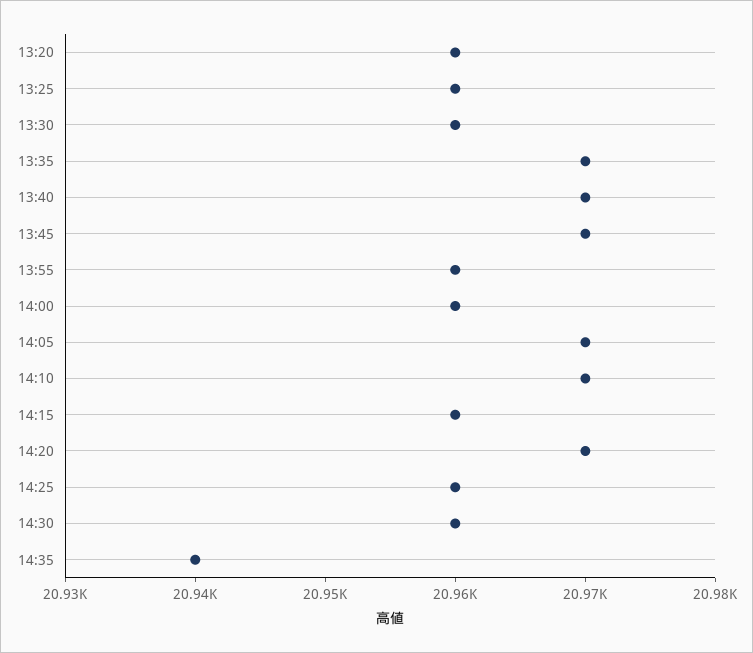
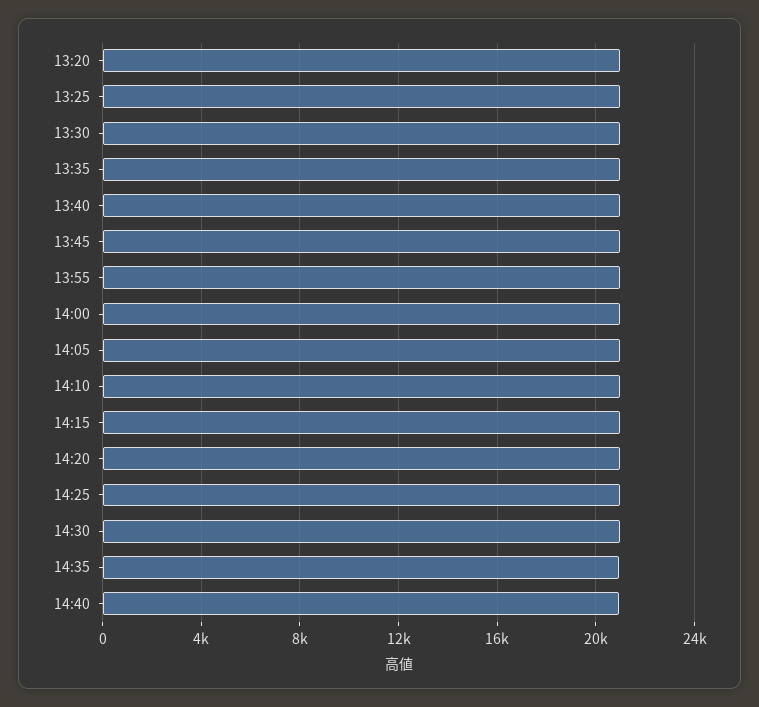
14:40: none -> 21000

